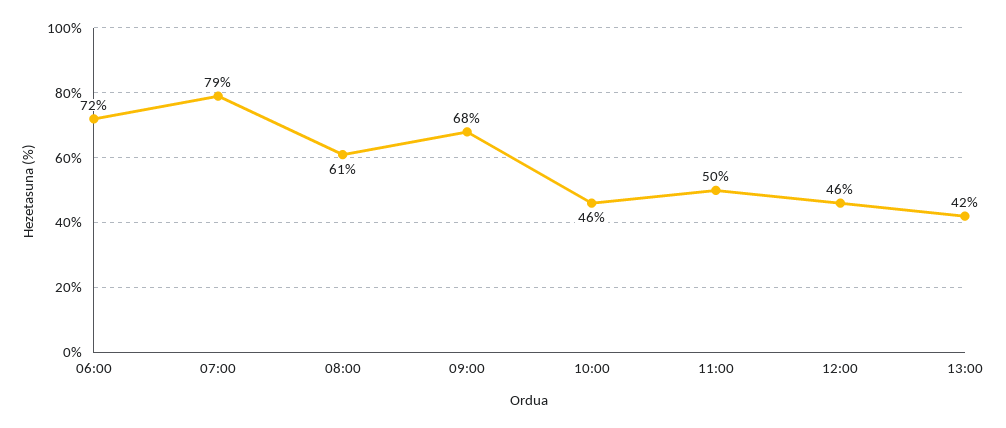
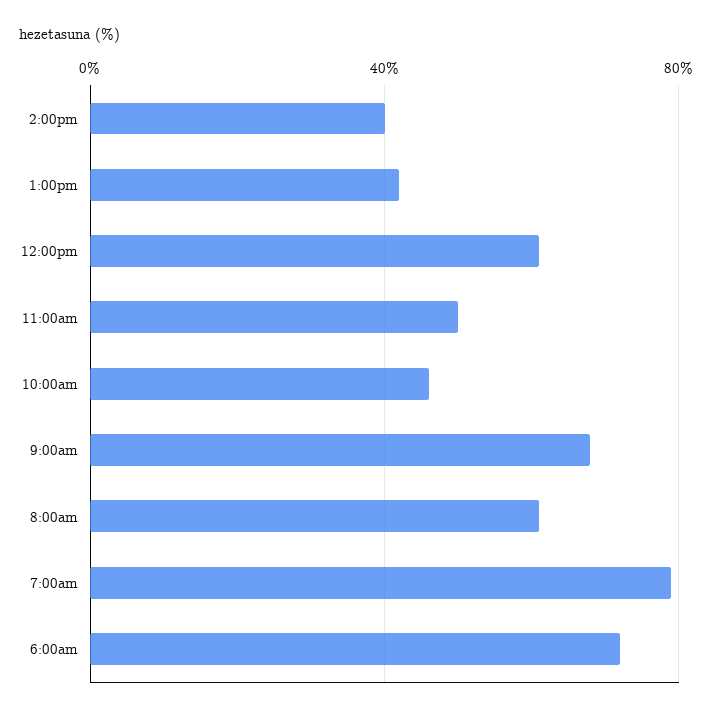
12:00: 46 -> 60
2:00pm: none -> 40

